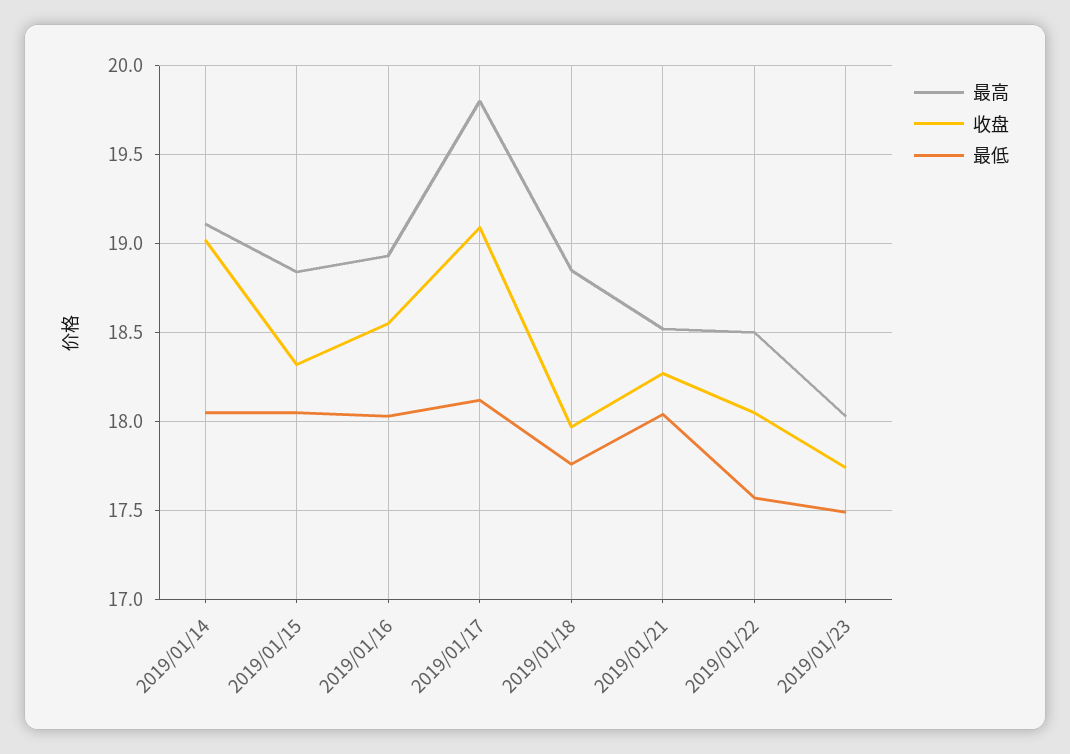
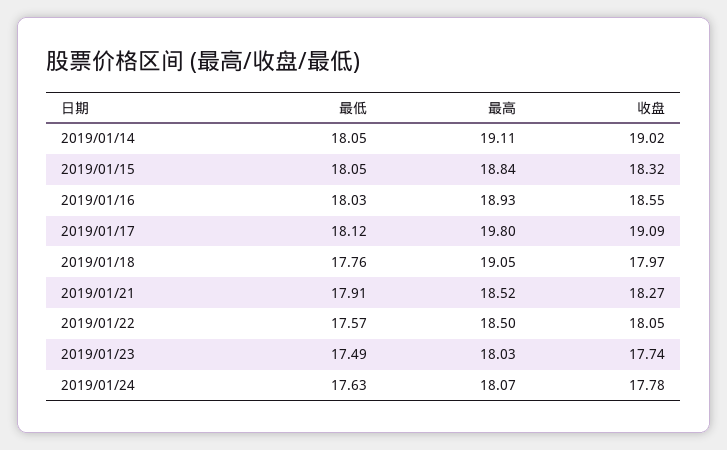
最高, 2019/01/18: 18.85 -> 19.05
最低, 2019/01/21: 18.05 -> 17.91
最低, 2019/01/24: none -> 17.63
最高, 2019/01/24: none -> 18.07
收盘, 2019/01/24: none -> 17.78

